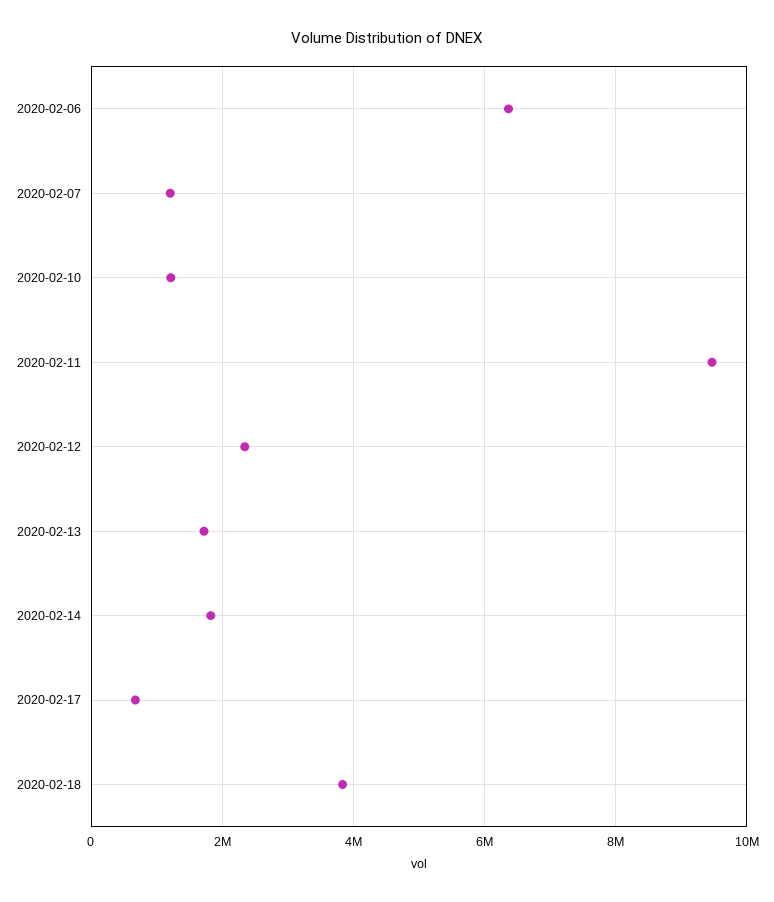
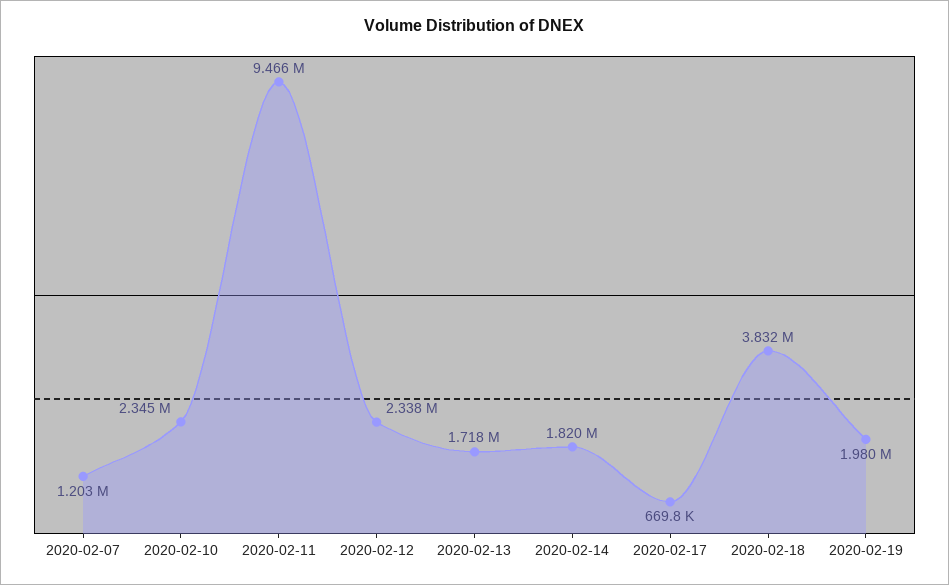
2020-02-06: 6400000 -> none
2020-02-10: 1200000 -> 2345000
2020-02-19: none -> 1980000

